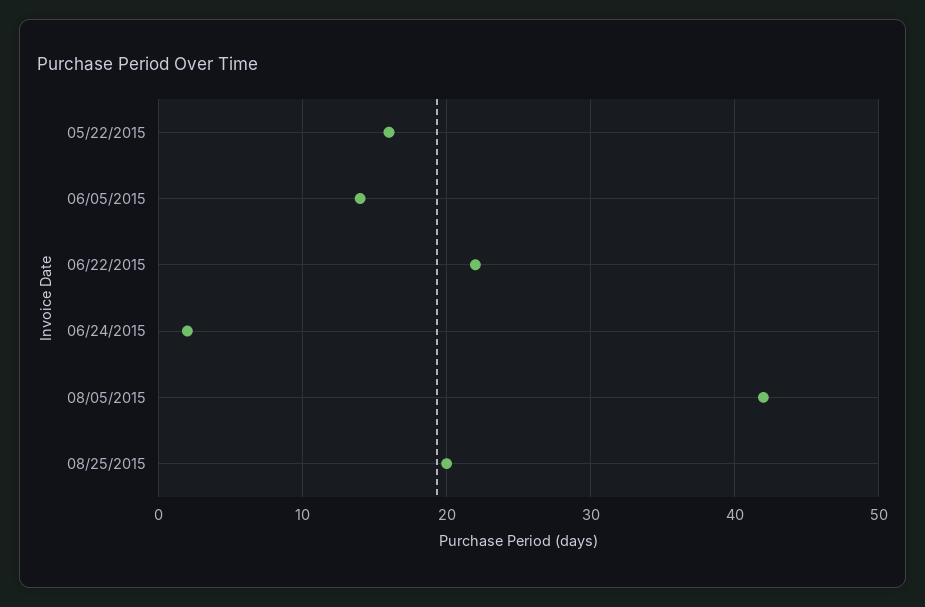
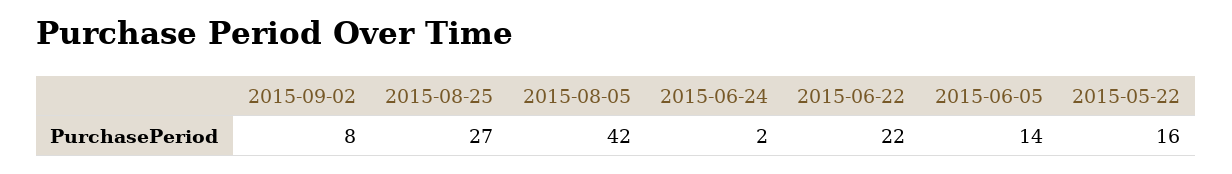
08/25/2015: 20 -> 27
2015-09-02: none -> 8

